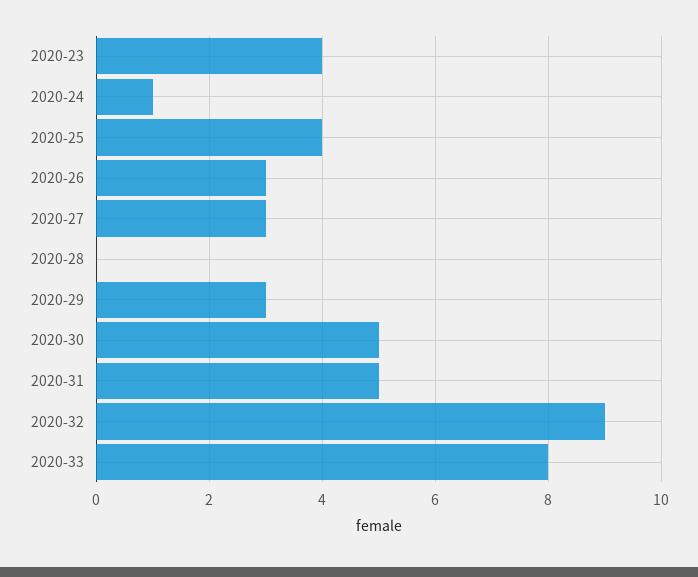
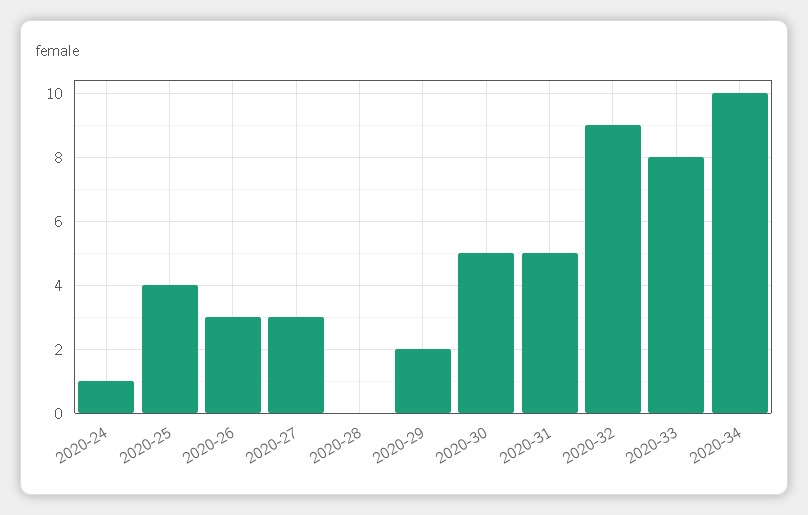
2020-23: 4 -> none
2020-29: 3 -> 2
2020-34: none -> 10

